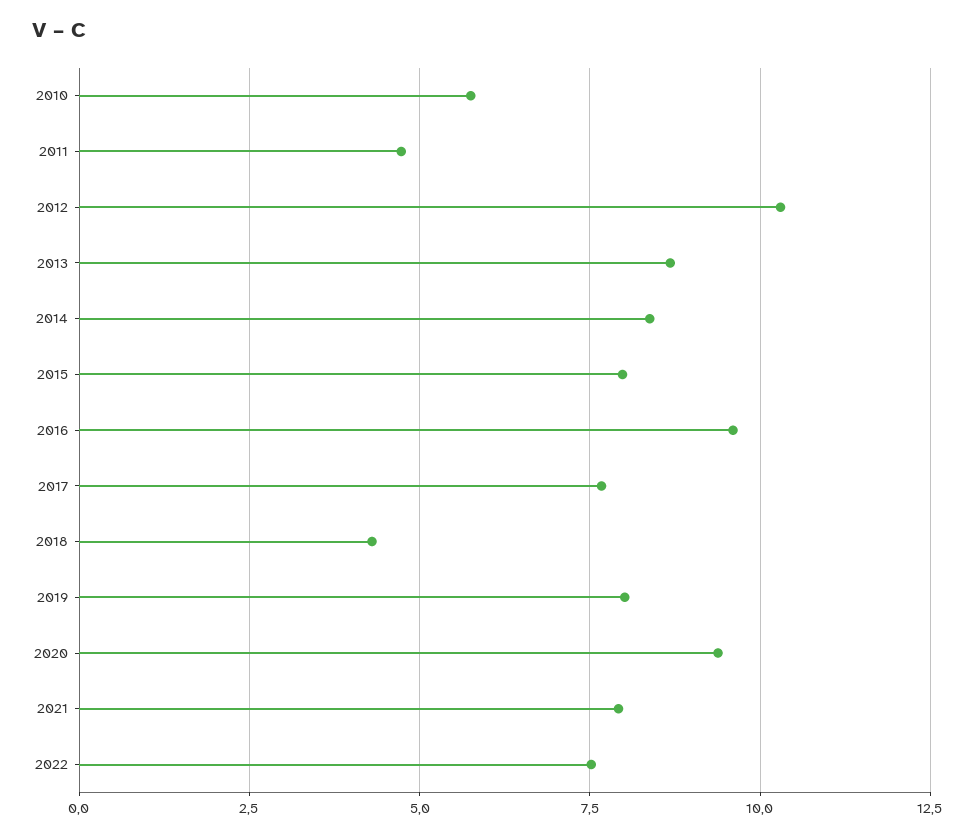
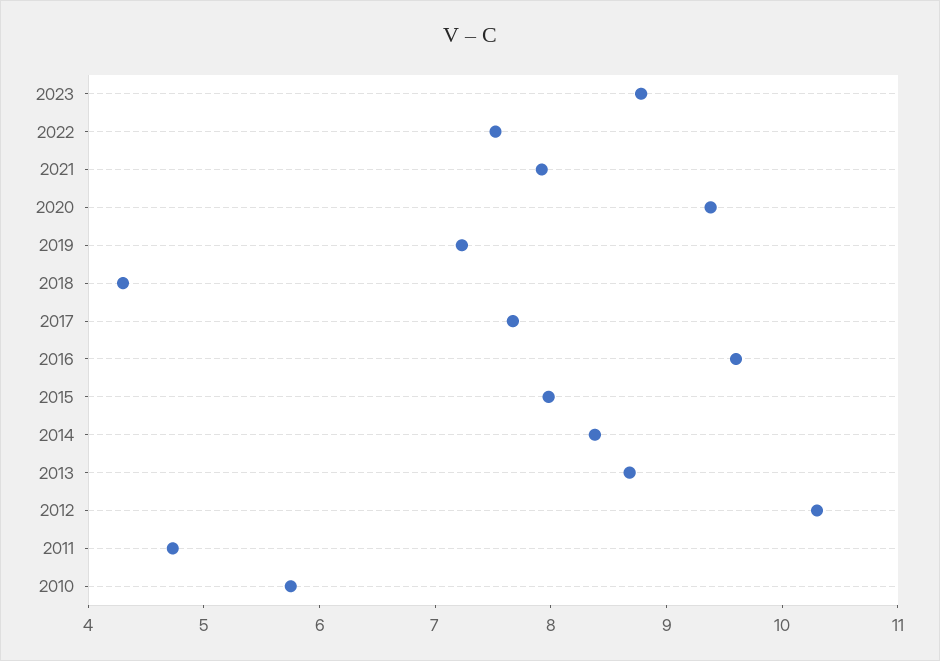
2019: 8 -> 7.2
2023: none -> 8.8

